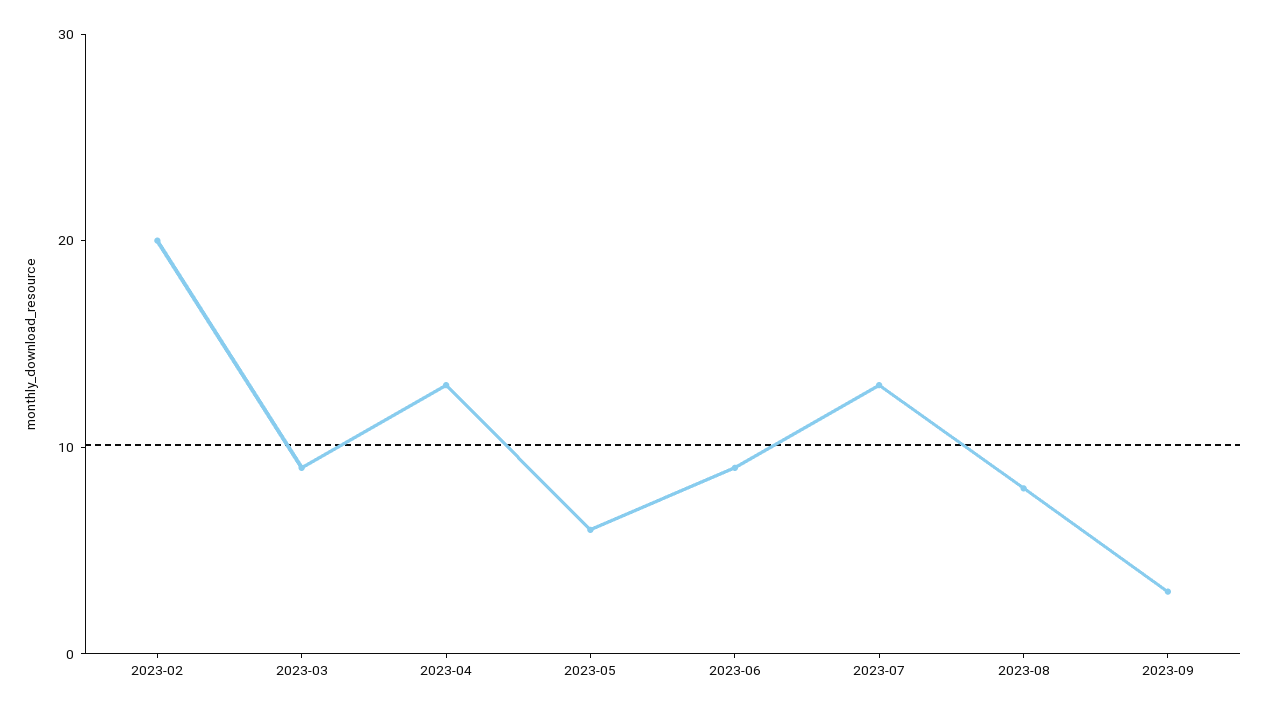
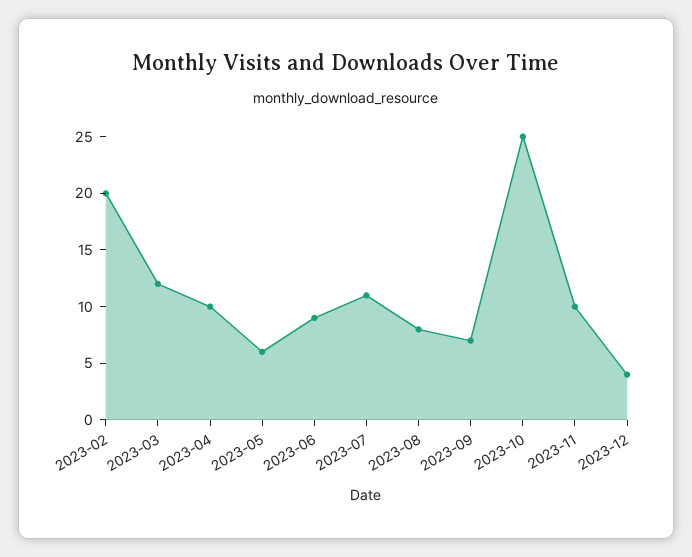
2023-03: 9 -> 12
2023-04: 13 -> 10
2023-07: 13 -> 11
2023-09: 3 -> 7
2023-10: none -> 25
2023-11: none -> 10
2023-12: none -> 4

